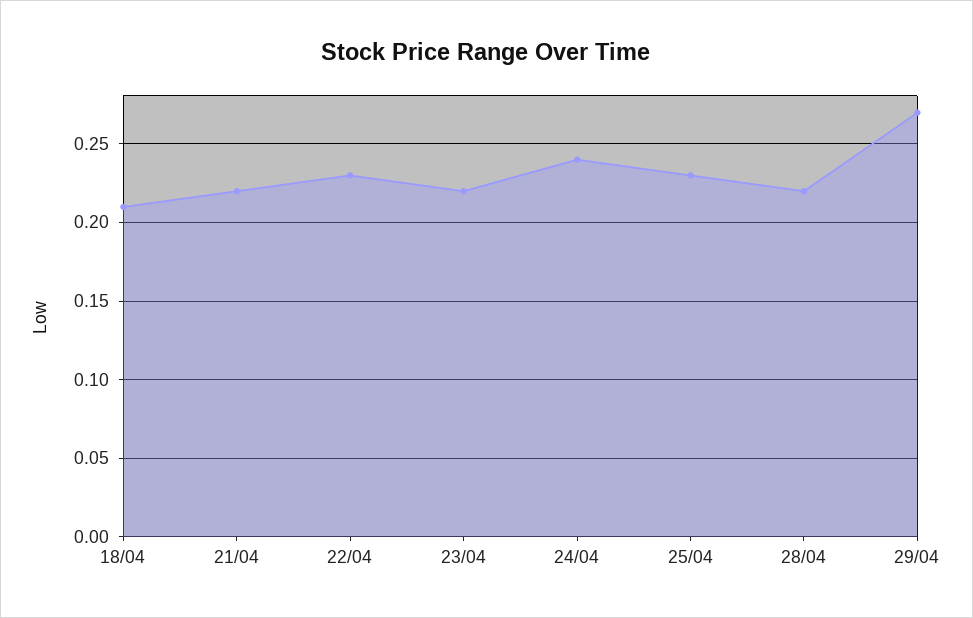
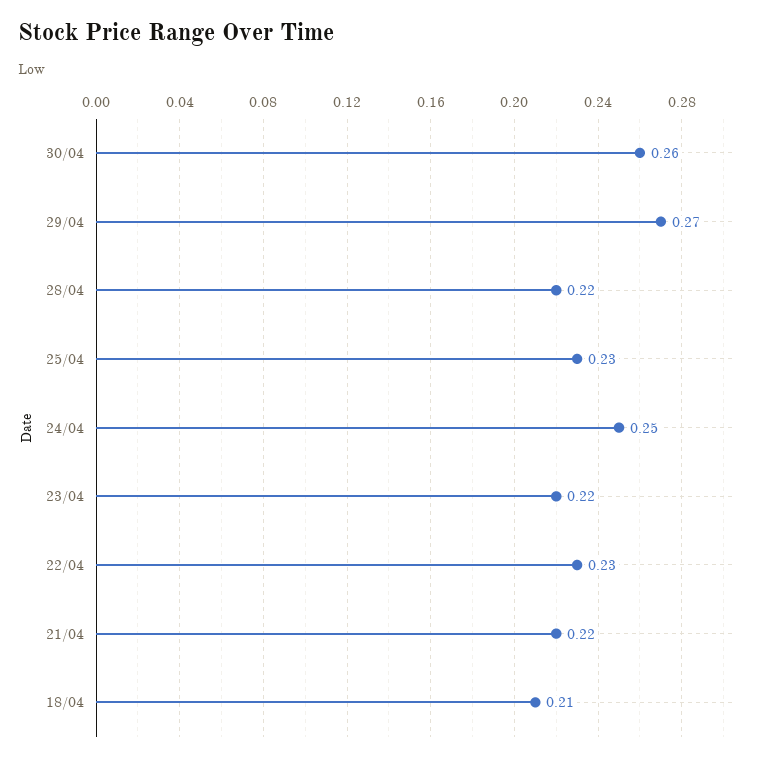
24/04: 0.24 -> 0.25
30/04: none -> 0.26

